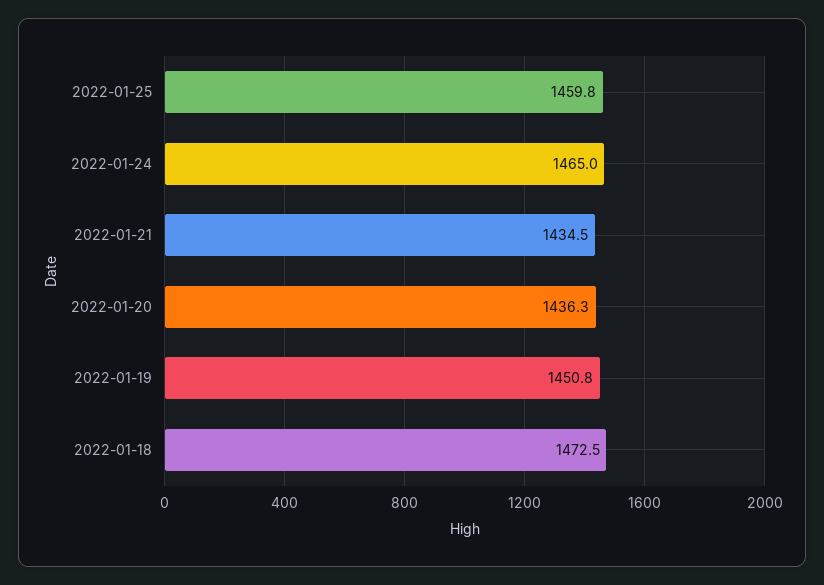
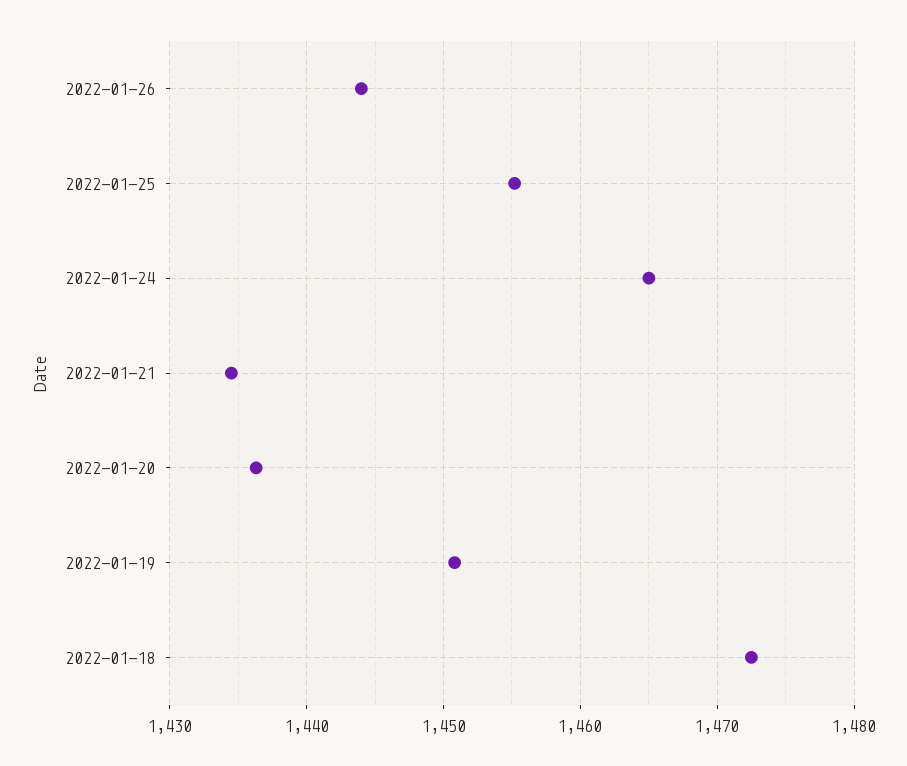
2022-01-25: 1459.8 -> 1455
2022-01-26: none -> 1444

